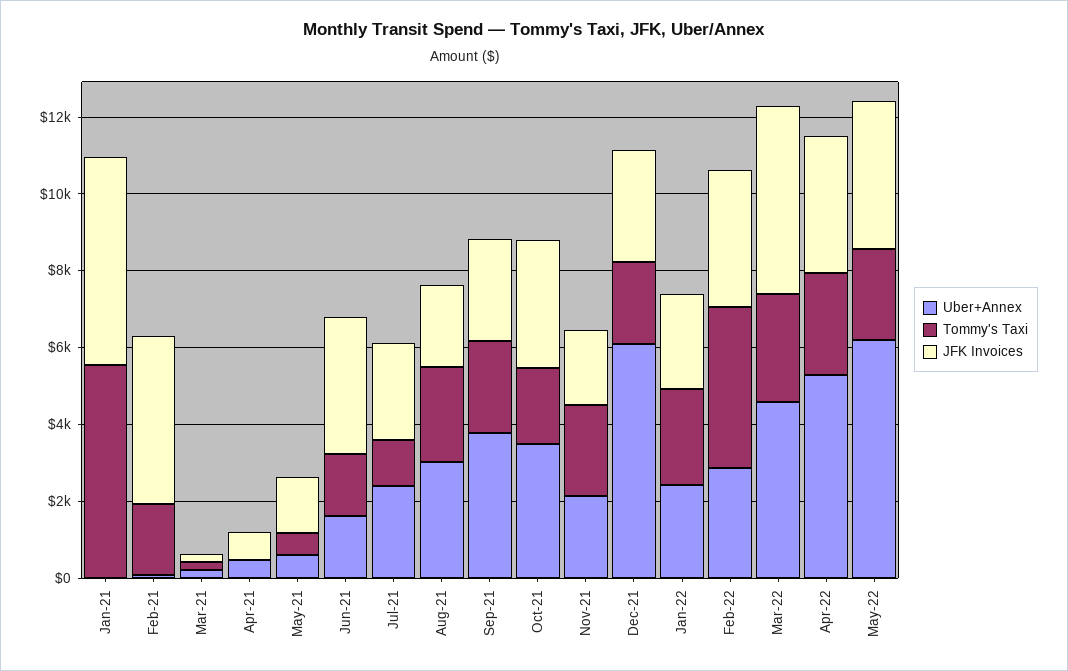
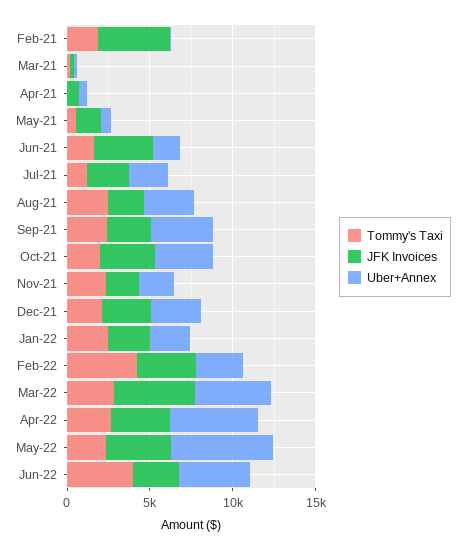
Uber+Annex, Jan-21: 0 -> none
Tommy's Taxi, Jan-21: 5500 -> none
JFK Invoices, Jan-21: 5500 -> none
Uber+Annex, Dec-21: 6000 -> 3000
Tommy's Taxi, Jun-22: none -> 4000
JFK Invoices, Jun-22: none -> 3000
Uber+Annex, Jun-22: none -> 4000

